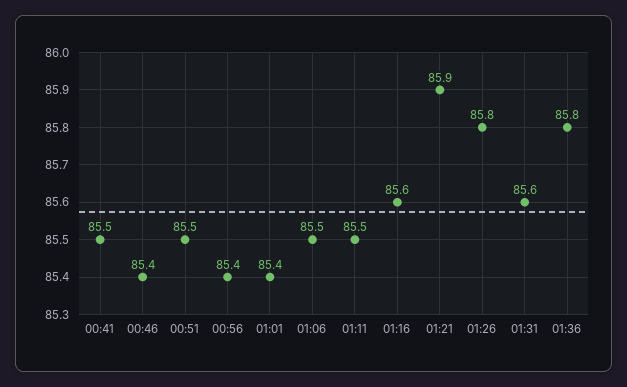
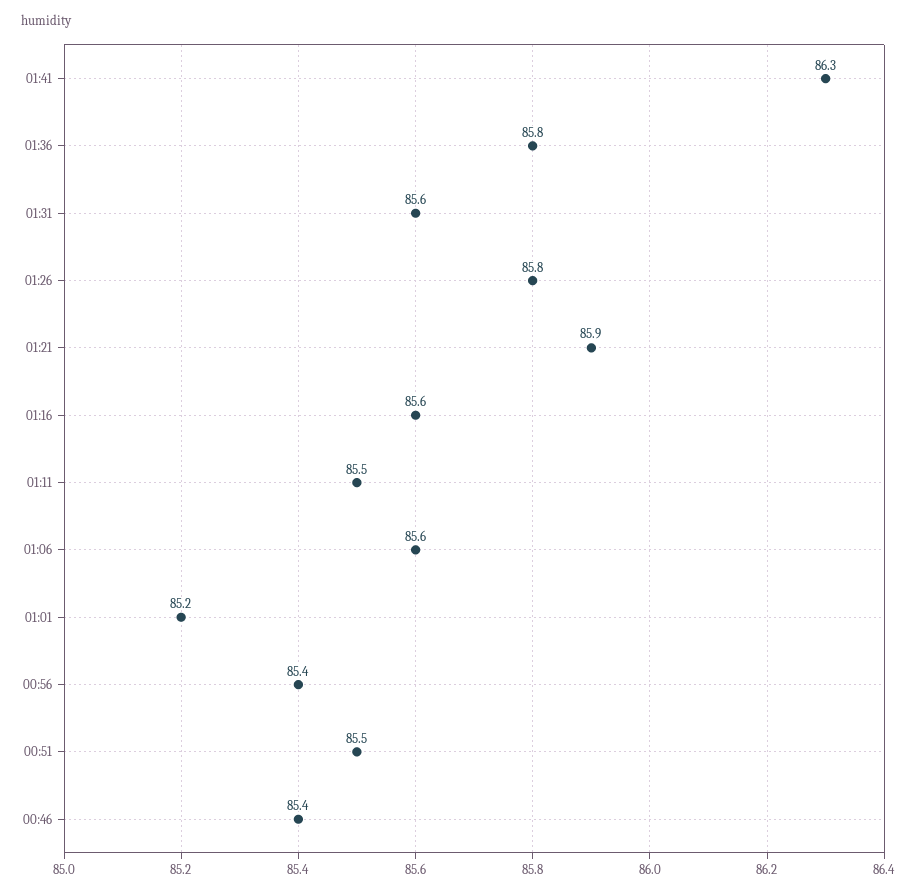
00:41: 85.5 -> none
01:01: 85.4 -> 85.2
01:06: 85.5 -> 85.6
01:41: none -> 86.3

